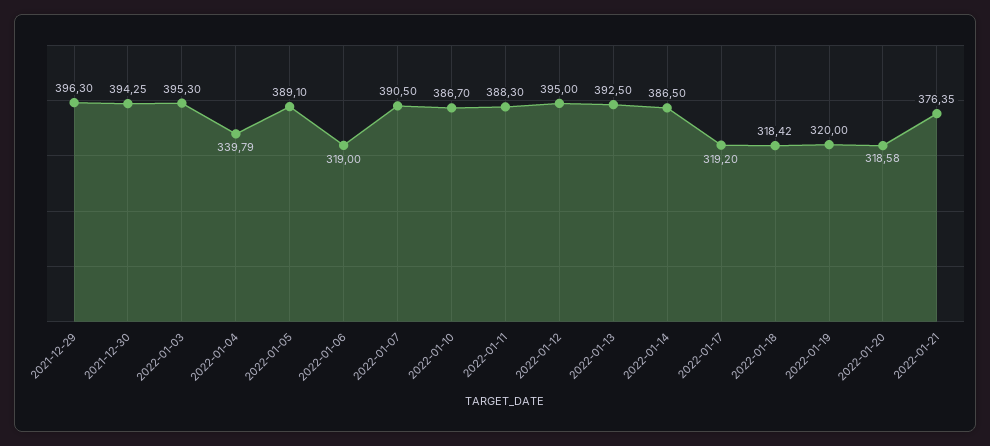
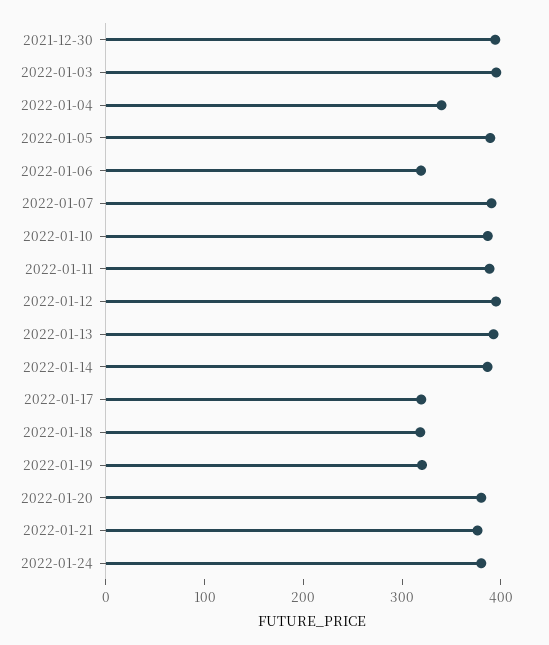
2021-12-29: 396.3 -> none
2022-01-20: 318.58 -> 380
2022-01-24: none -> 380

